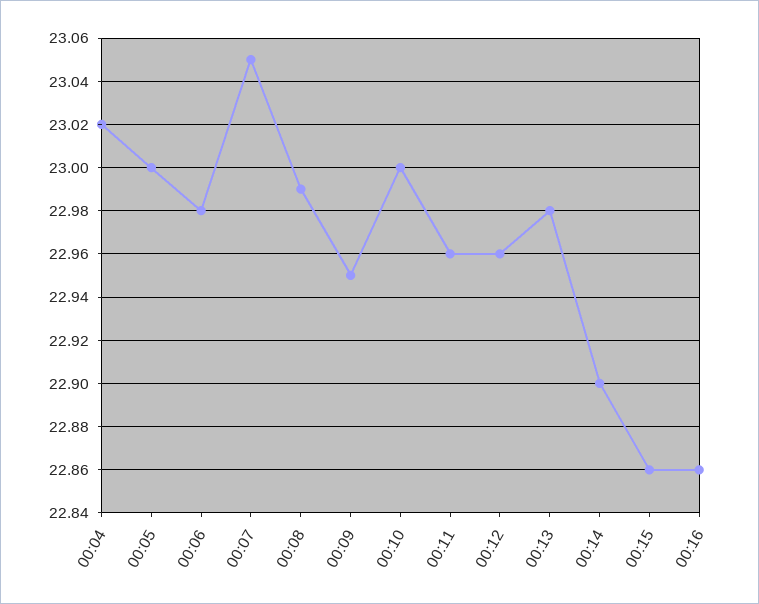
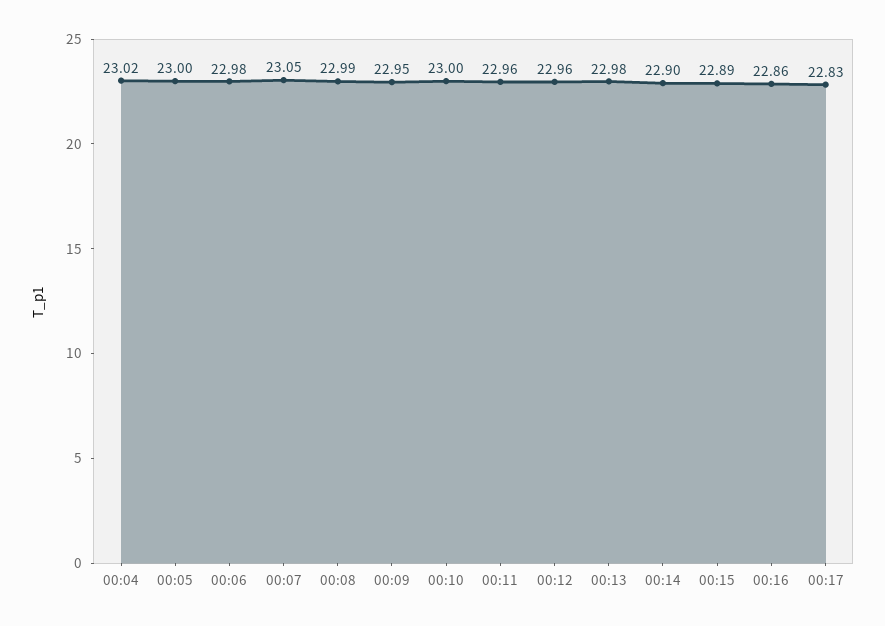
00:15: 22.86 -> 22.89
00:17: none -> 22.83

